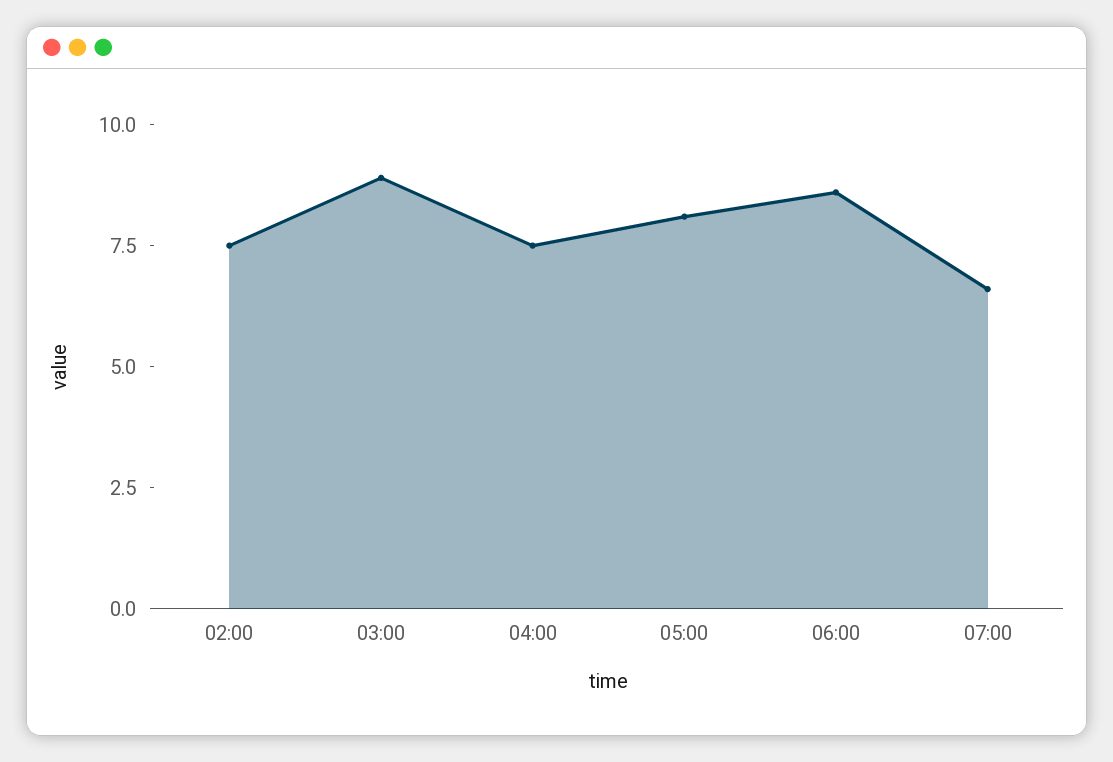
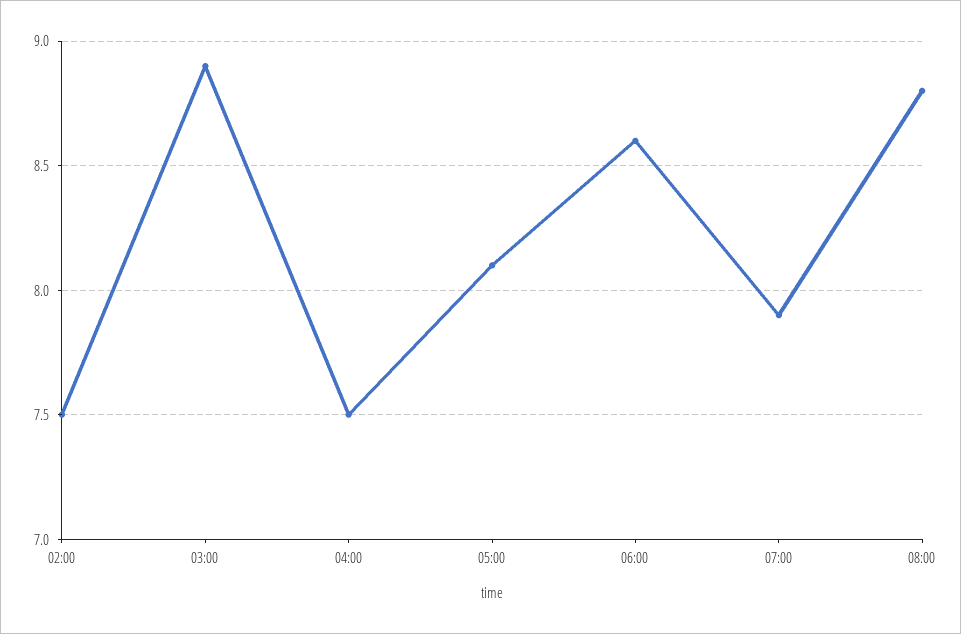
07:00: 6.5 -> 7.9
08:00: none -> 8.8

